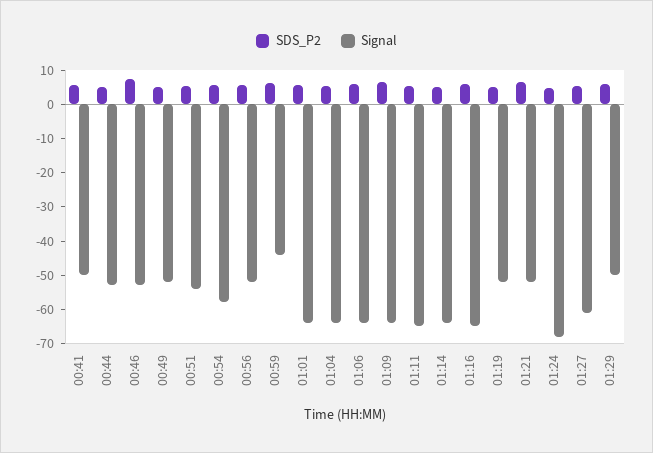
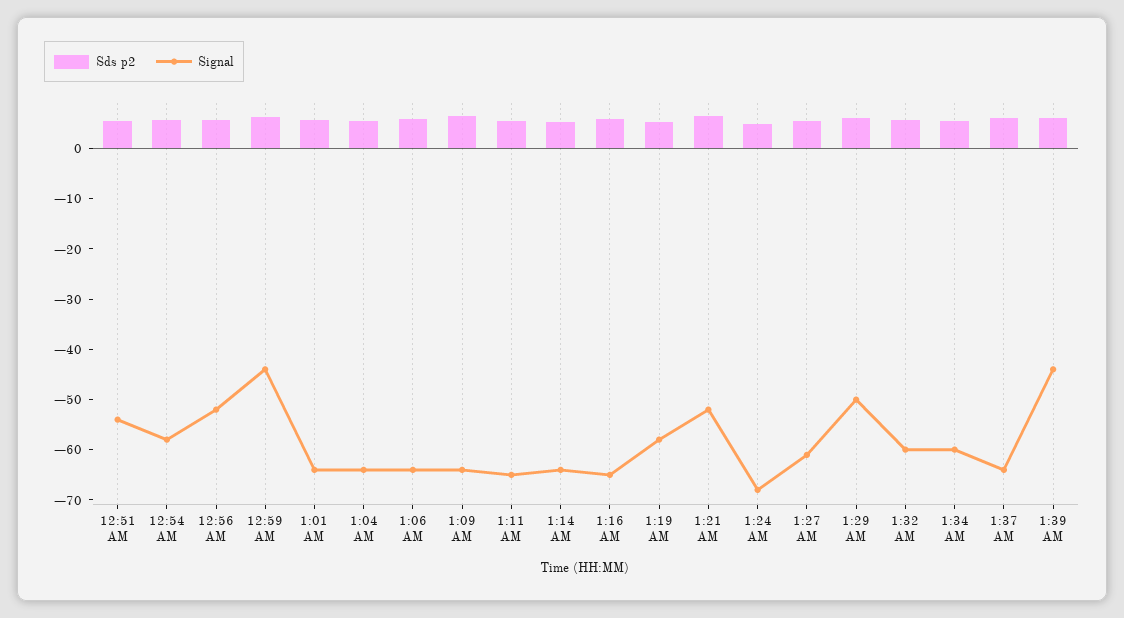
SDS_P2, 00:41: 5 -> none
Signal, 00:41: -50 -> none
SDS_P2, 00:44: 5 -> none
Signal, 00:44: -52.5 -> none
SDS_P2, 00:46: 7.5 -> none
Signal, 00:46: -52.5 -> none
SDS_P2, 00:49: 5 -> none
Signal, 00:49: -52.5 -> none
Signal, 01:19: -52.5 -> -58
SDS_P2, 1:32 AM: none -> 6
Signal, 1:32 AM: none -> -60
SDS_P2, 1:34 AM: none -> 6
Signal, 1:34 AM: none -> -60
SDS_P2, 1:37 AM: none -> 6
Signal, 1:37 AM: none -> -64
SDS_P2, 1:39 AM: none -> 6
Signal, 1:39 AM: none -> -44

